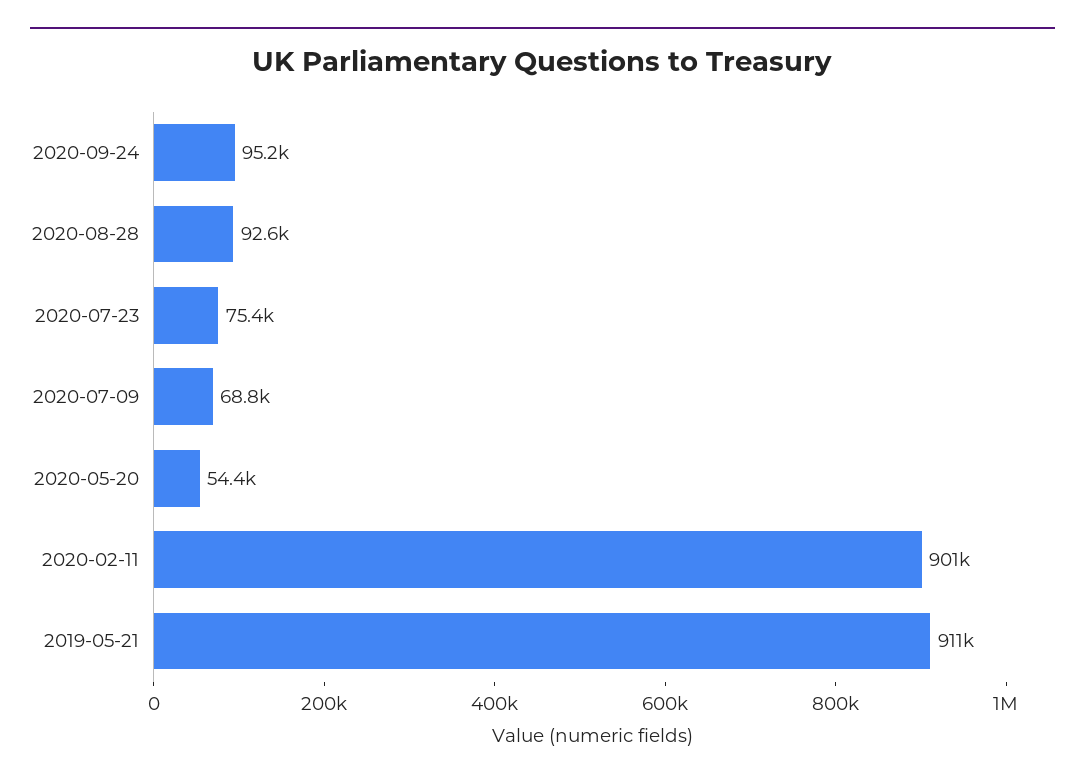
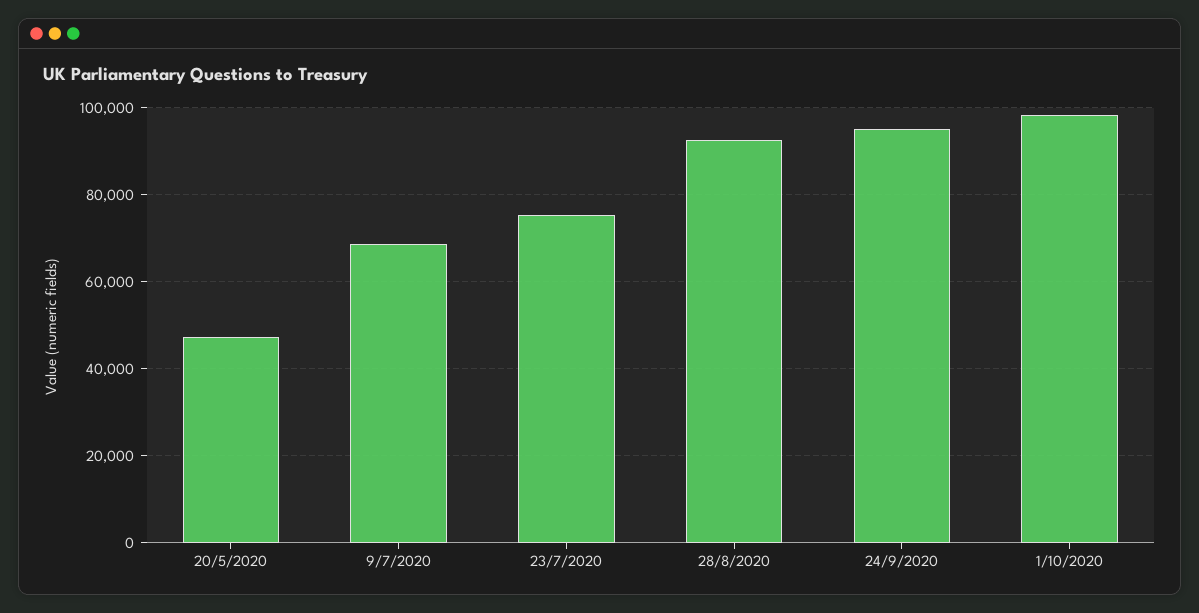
2020-05-20: 54400 -> 48000
2020-02-11: 901000 -> none
2019-05-21: 911000 -> none
1/10/2020: none -> 98000

